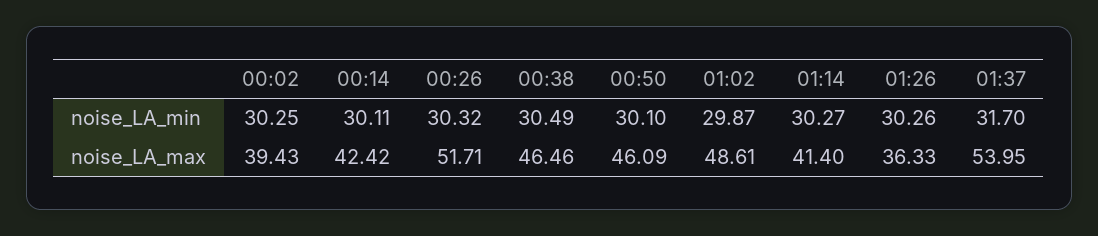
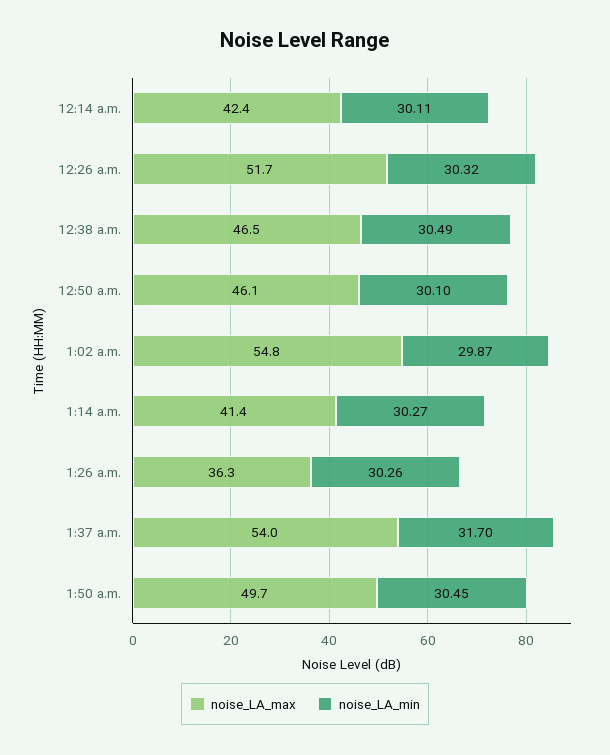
noise_LA_min, 00:02: 30.25 -> none
noise_LA_max, 00:02: 39.43 -> none
noise_LA_max, 01:02: 48.61 -> 54.8
noise_LA_max, 1:50 a.m.: none -> 49.7
noise_LA_min, 1:50 a.m.: none -> 30.45

